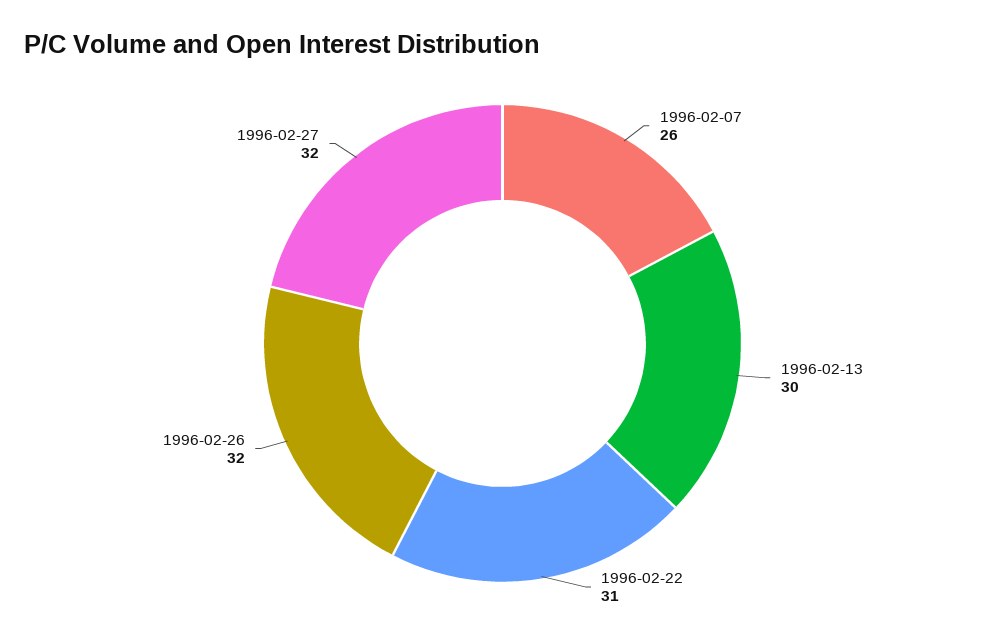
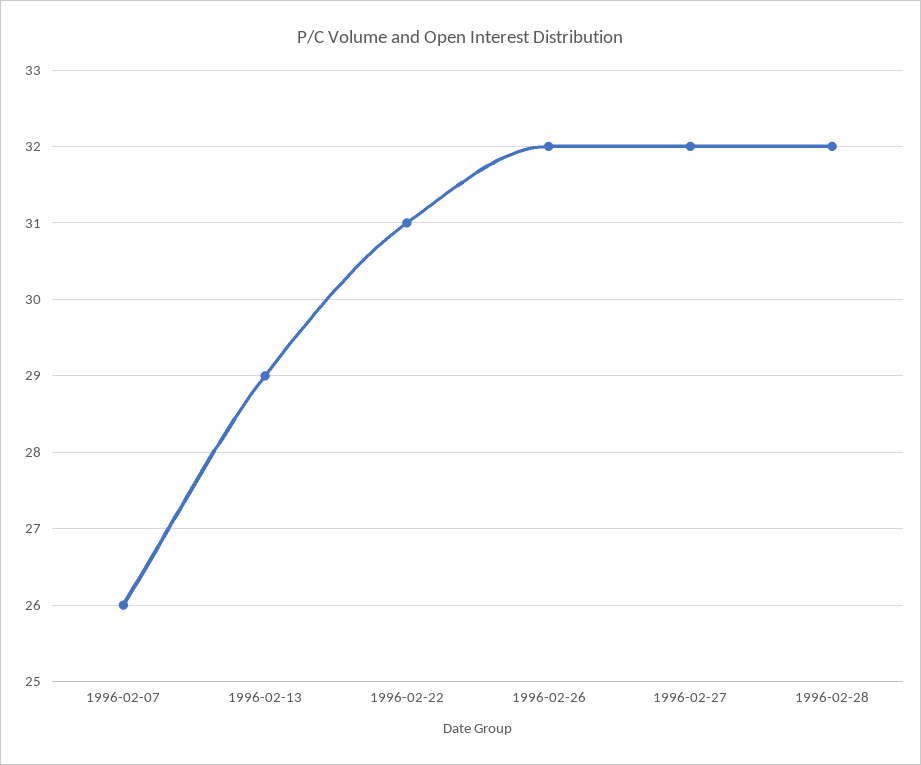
1996-02-13: 30 -> 29
1996-02-28: none -> 32

